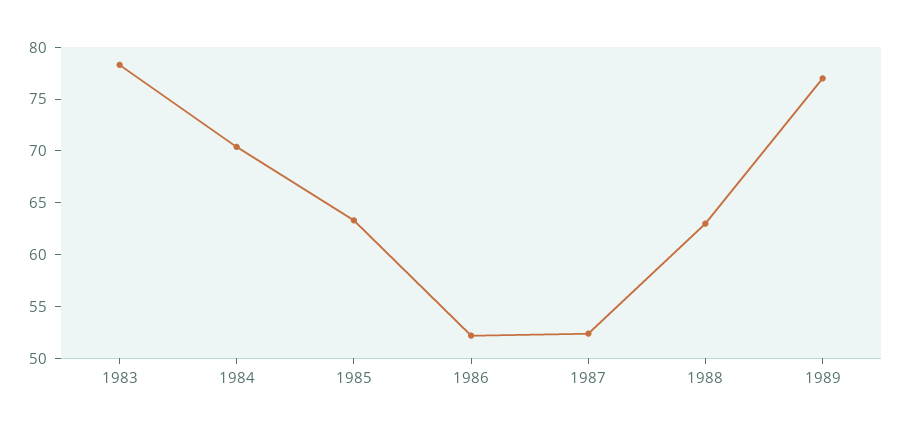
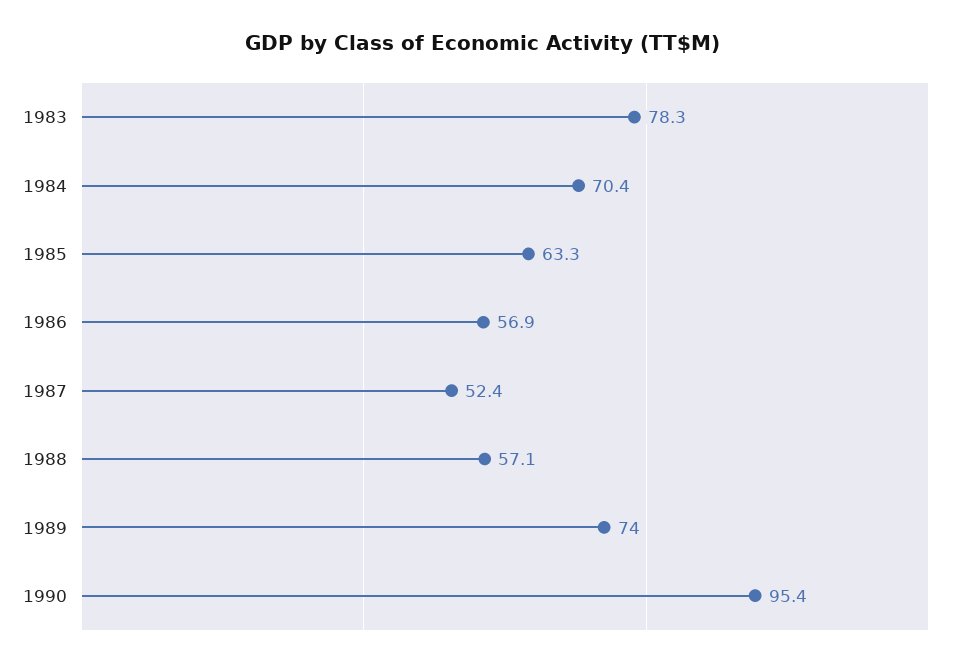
1986: 52 -> 56.9
1988: 63 -> 57.1
1989: 77 -> 74
1990: none -> 95.4

